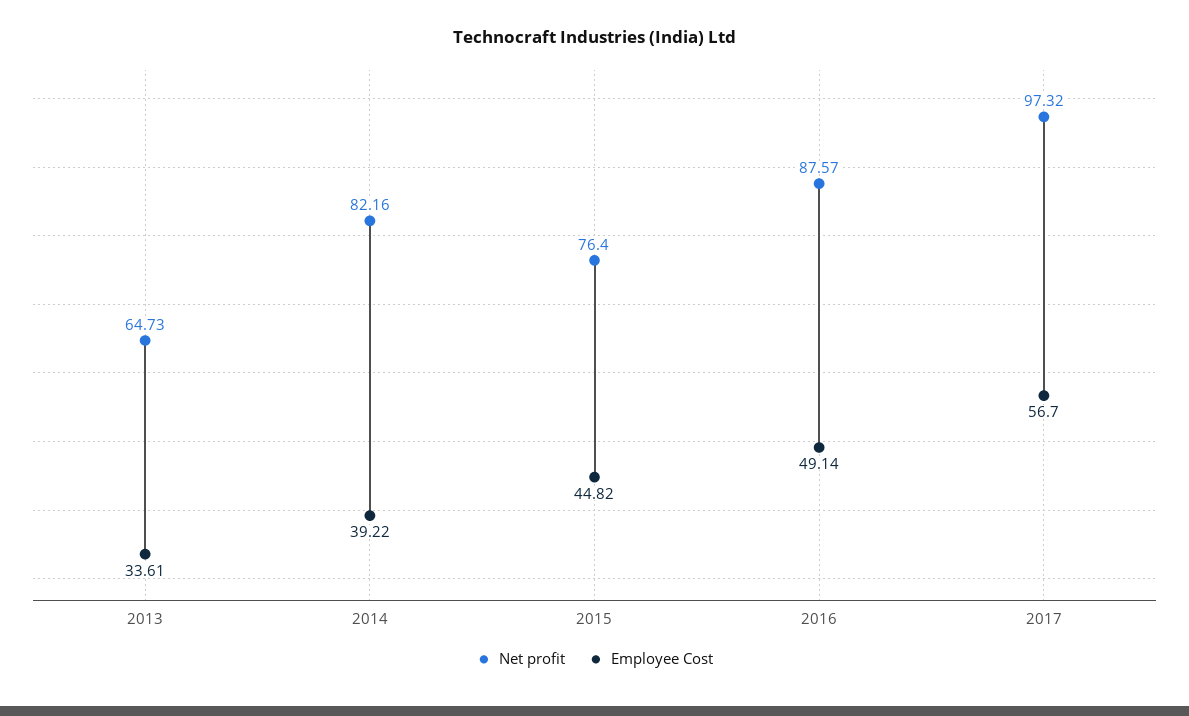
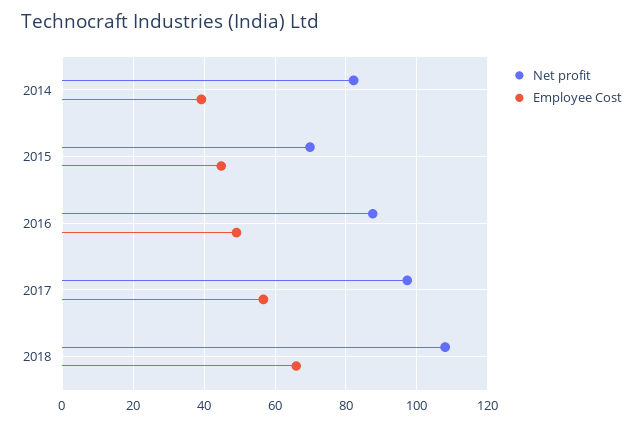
Net profit, 2013: 64.73 -> none
Employee Cost, 2013: 33.61 -> none
Net profit, 2015: 76.4 -> 70
Net profit, 2018: none -> 108
Employee Cost, 2018: none -> 66

